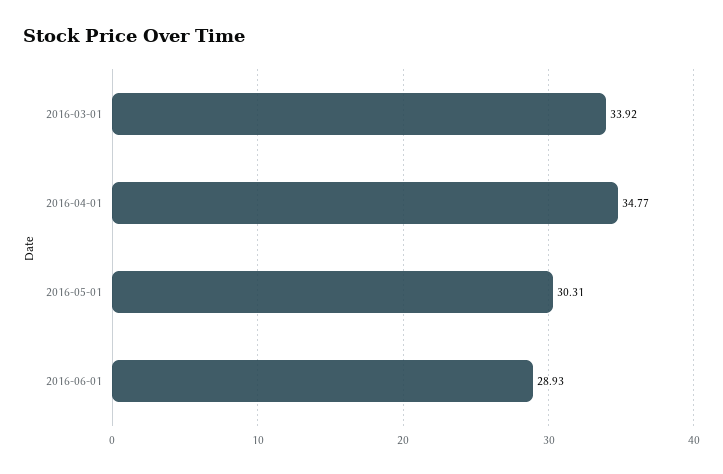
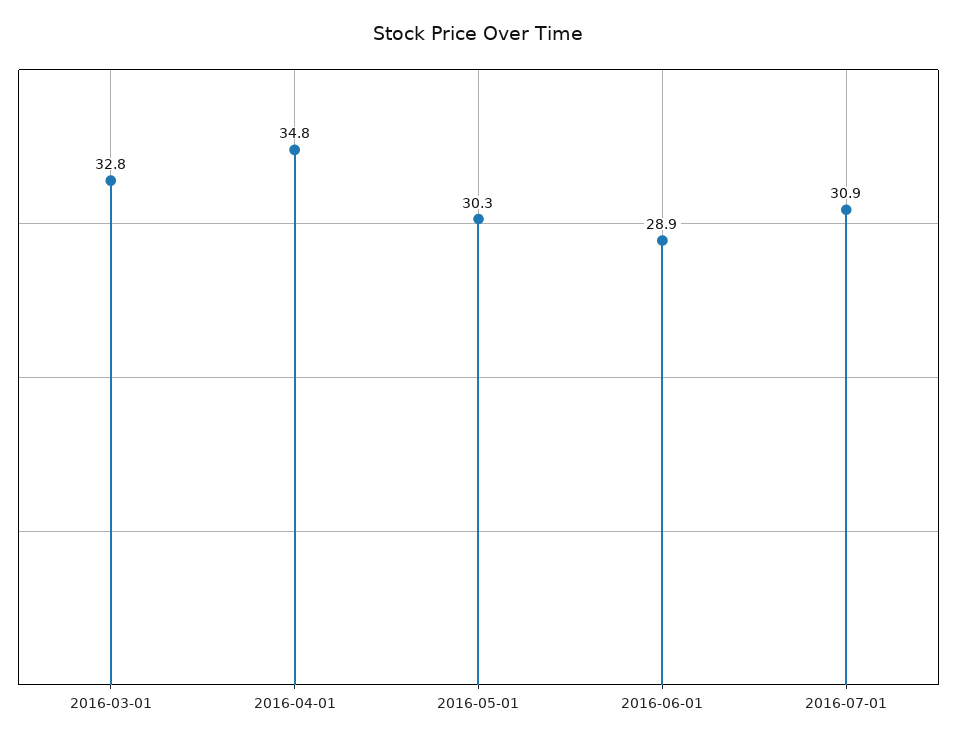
2016-03-01: 33.92 -> 32.8
2016-07-01: none -> 30.9

